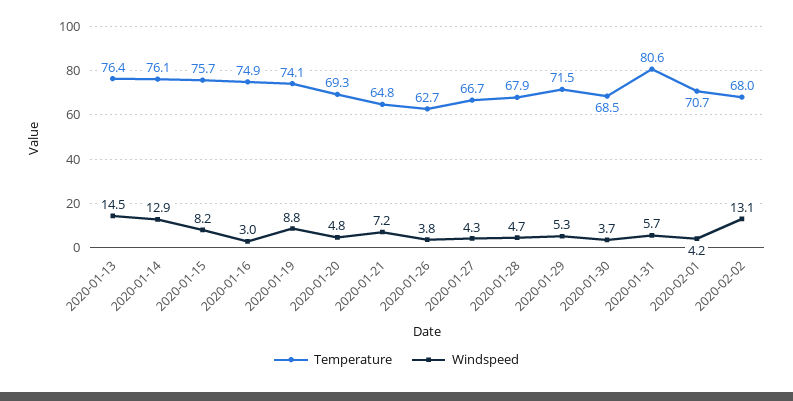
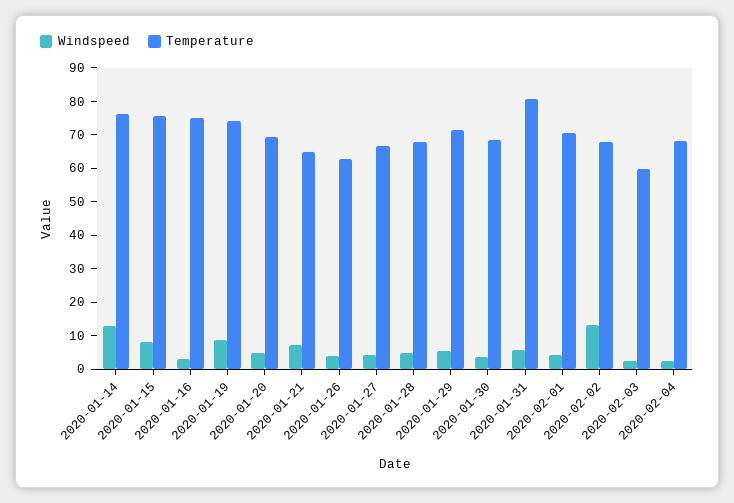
Temperature, 2020-01-13: 76.4 -> none
Windspeed, 2020-01-13: 14.5 -> none
Windspeed, 2020-02-03: none -> 2.5
Temperature, 2020-02-03: none -> 60
Windspeed, 2020-02-04: none -> 2.5
Temperature, 2020-02-04: none -> 67.5

